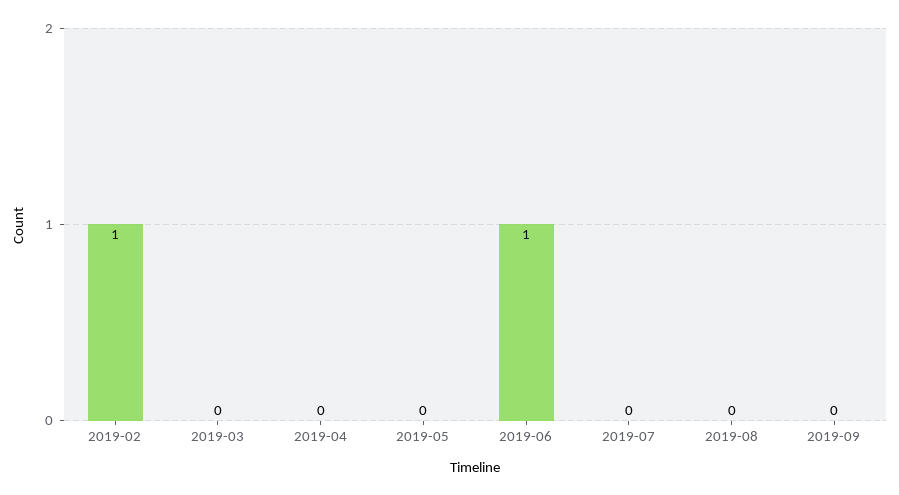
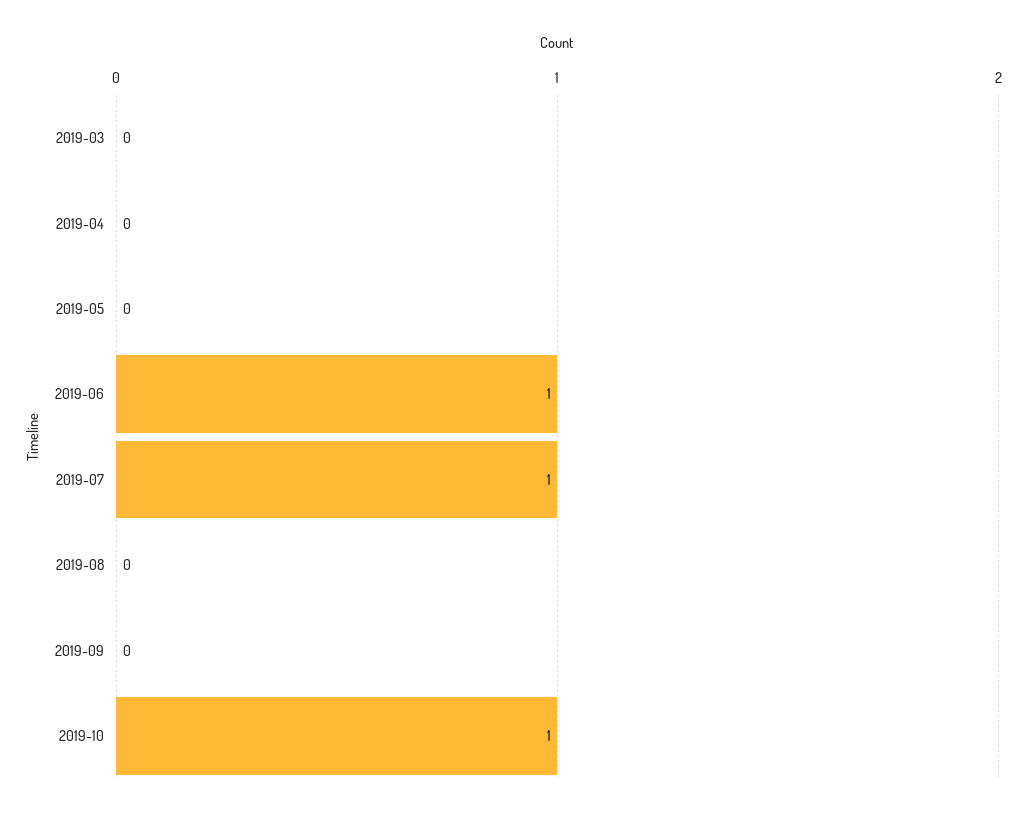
2019-02: 1 -> none
2019-07: 0 -> 1
2019-10: none -> 1

